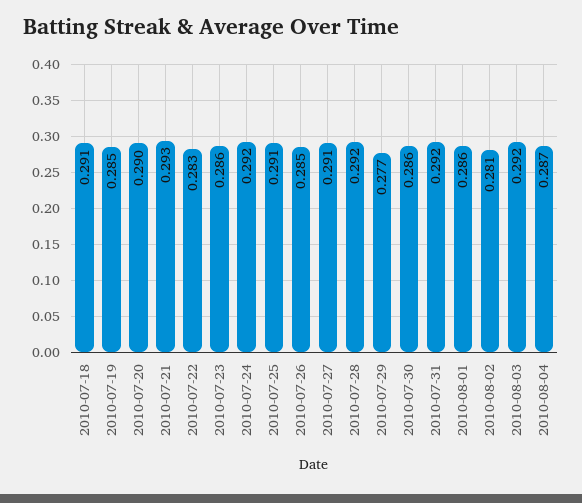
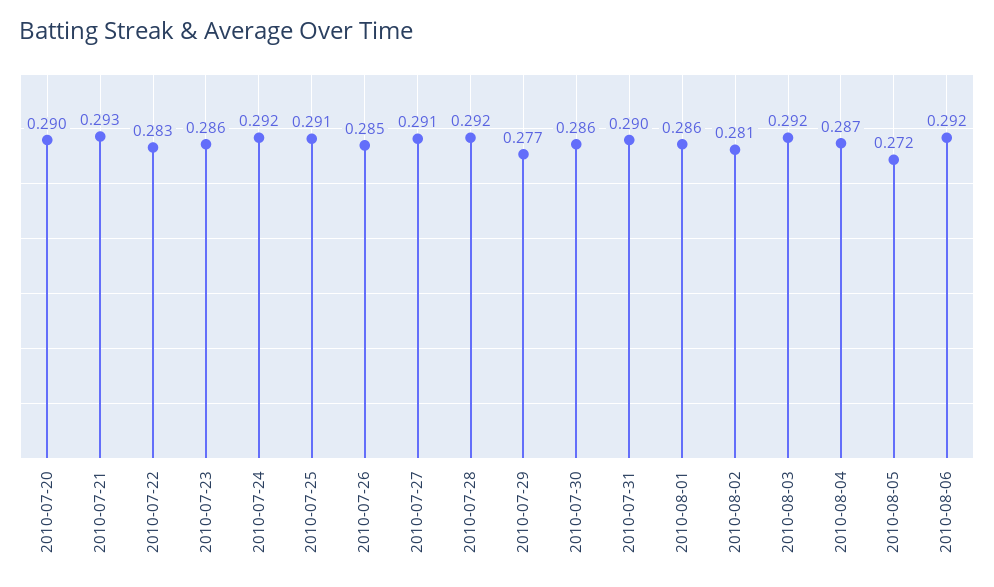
2010-07-18: 0.291 -> none
2010-07-19: 0.285 -> none
2010-07-31: 0.292 -> 0.29
2010-08-05: none -> 0.272
2010-08-06: none -> 0.292

